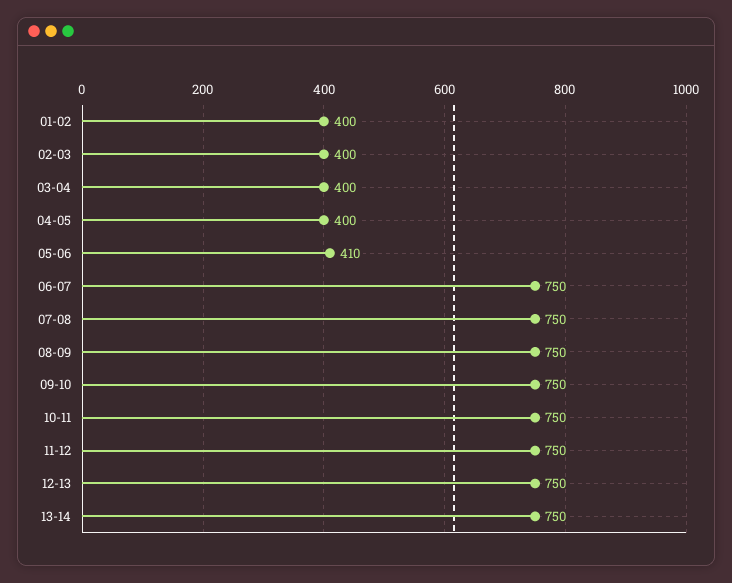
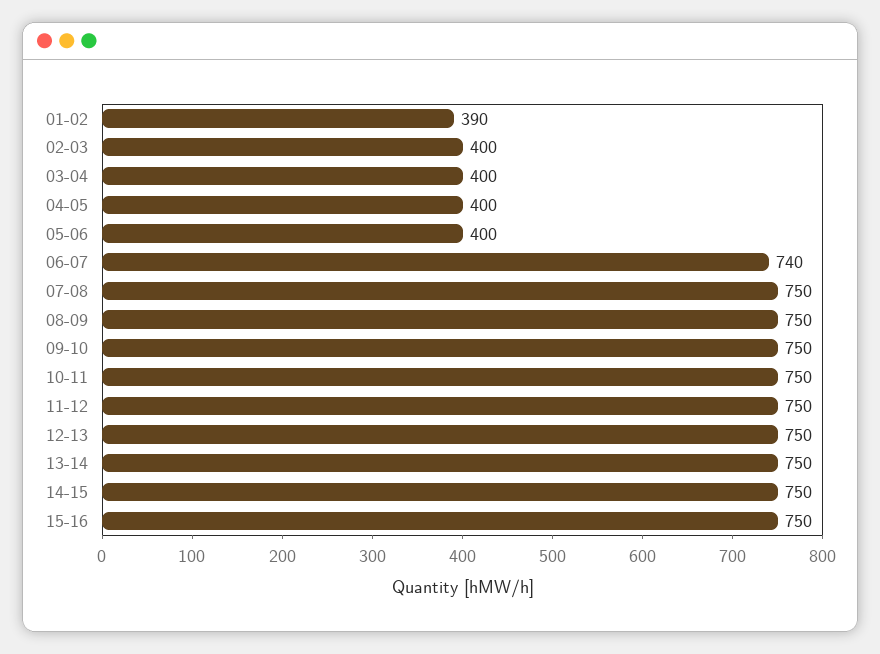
01-02: 400 -> 390
05-06: 410 -> 400
06-07: 750 -> 740
14-15: none -> 750
15-16: none -> 750

